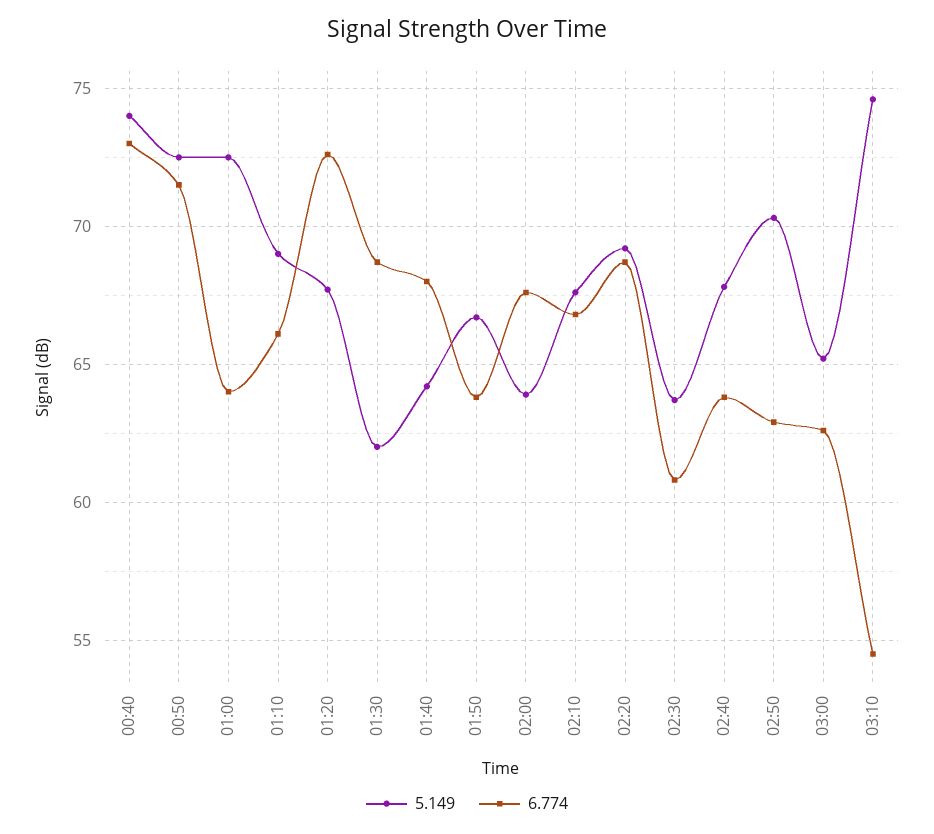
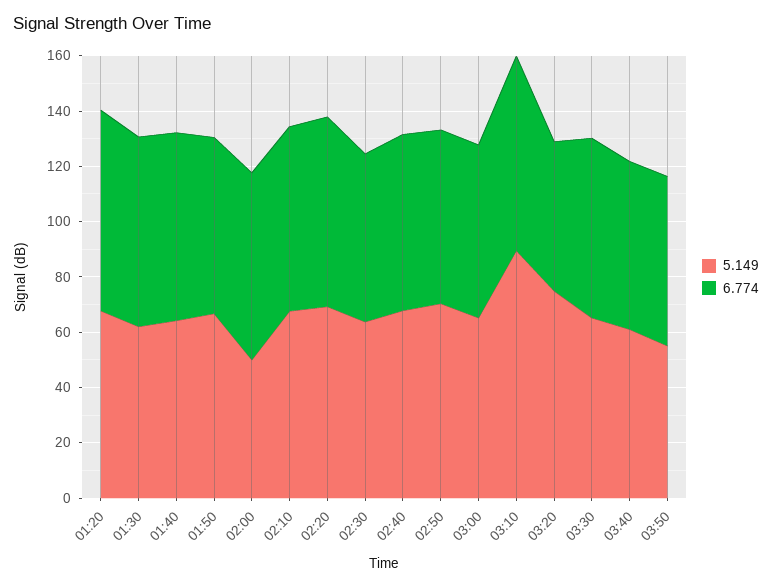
5.149, 00:40: 74 -> none
6.774, 00:40: 73 -> none
5.149, 00:50: 72.5 -> none
6.774, 00:50: 71.5 -> none
5.149, 01:00: 72.5 -> none
6.774, 01:00: 64 -> none
5.149, 01:10: 69 -> none
6.774, 01:10: 66 -> none
5.149, 02:00: 64 -> 50
5.149, 03:10: 74.5 -> 90
6.774, 03:10: 54.5 -> 70
5.149, 03:20: none -> 75
6.774, 03:20: none -> 55
5.149, 03:30: none -> 65
6.774, 03:30: none -> 65
5.149, 03:40: none -> 60
6.774, 03:40: none -> 60
5.149, 03:50: none -> 55
6.774, 03:50: none -> 60

